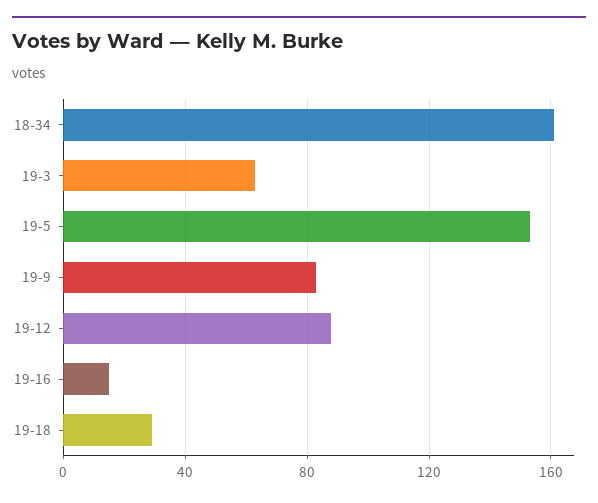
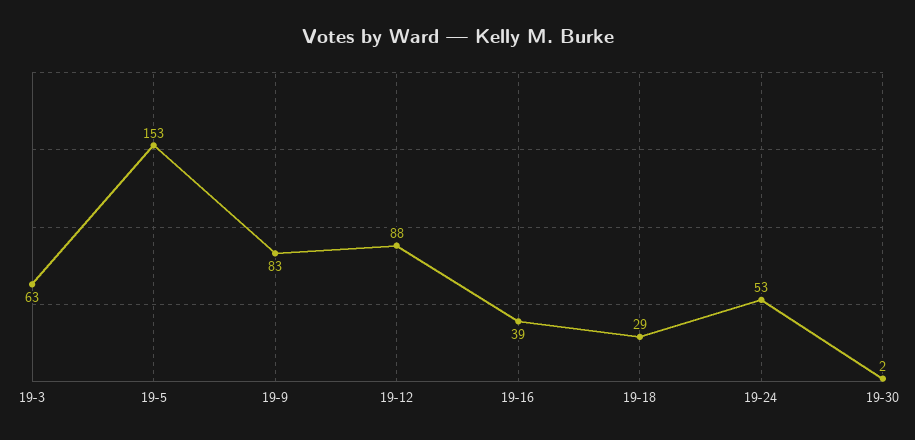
18-34: 160 -> none
19-16: 15 -> 39
19-24: none -> 53
19-30: none -> 2

